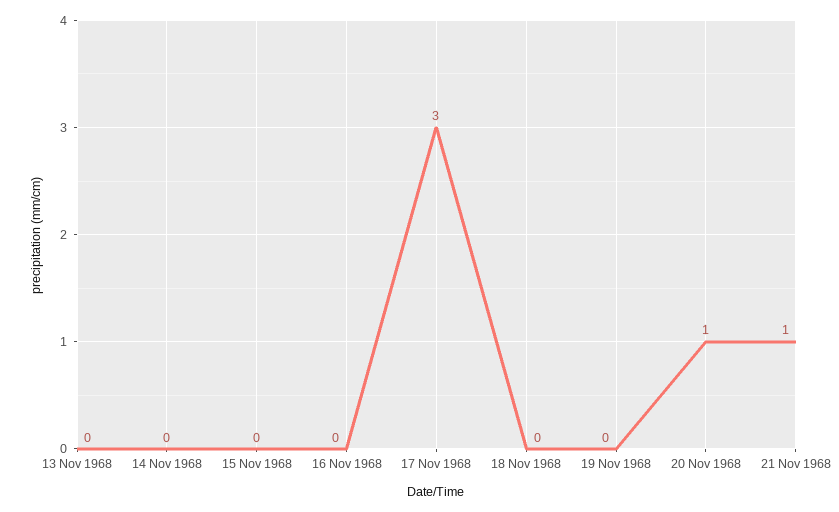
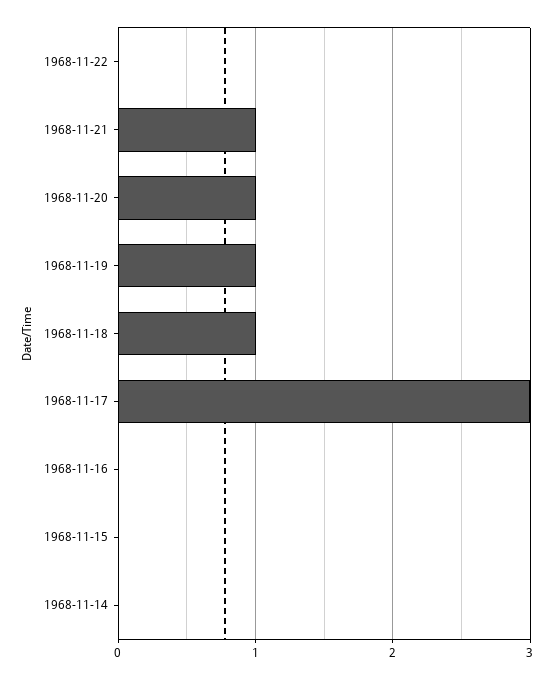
13 Nov 1968: 0 -> none
18 Nov 1968: 0 -> 1
19 Nov 1968: 0 -> 1
1968-11-22: none -> 0

